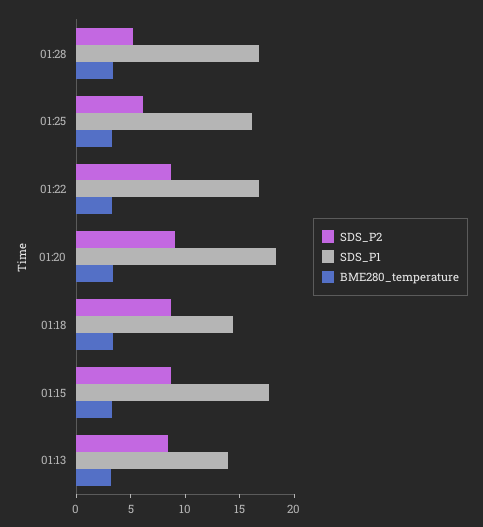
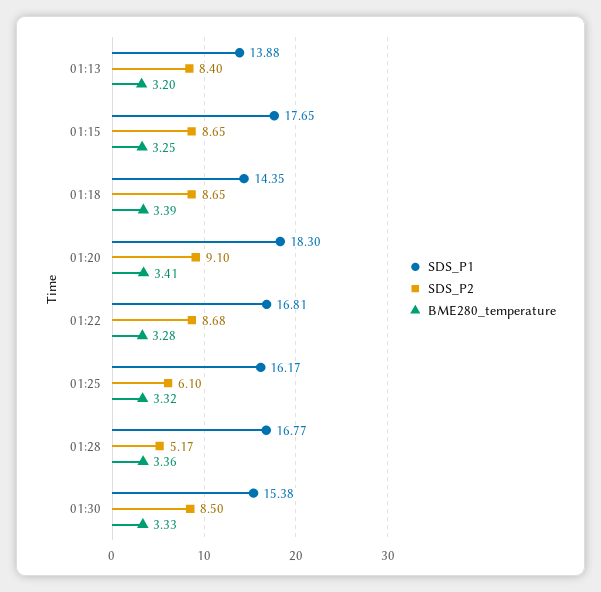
SDS_P1, 01:30: none -> 15.38
SDS_P2, 01:30: none -> 8.5
BME280_temperature, 01:30: none -> 3.33

